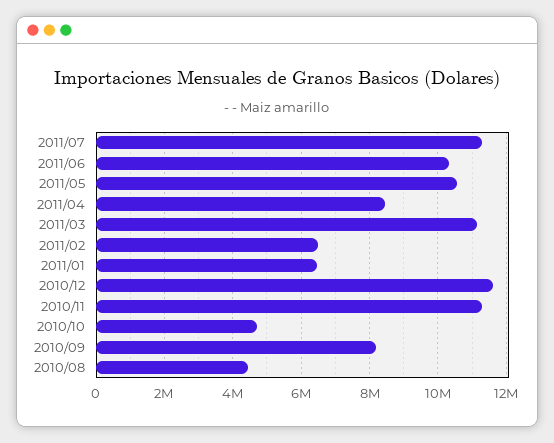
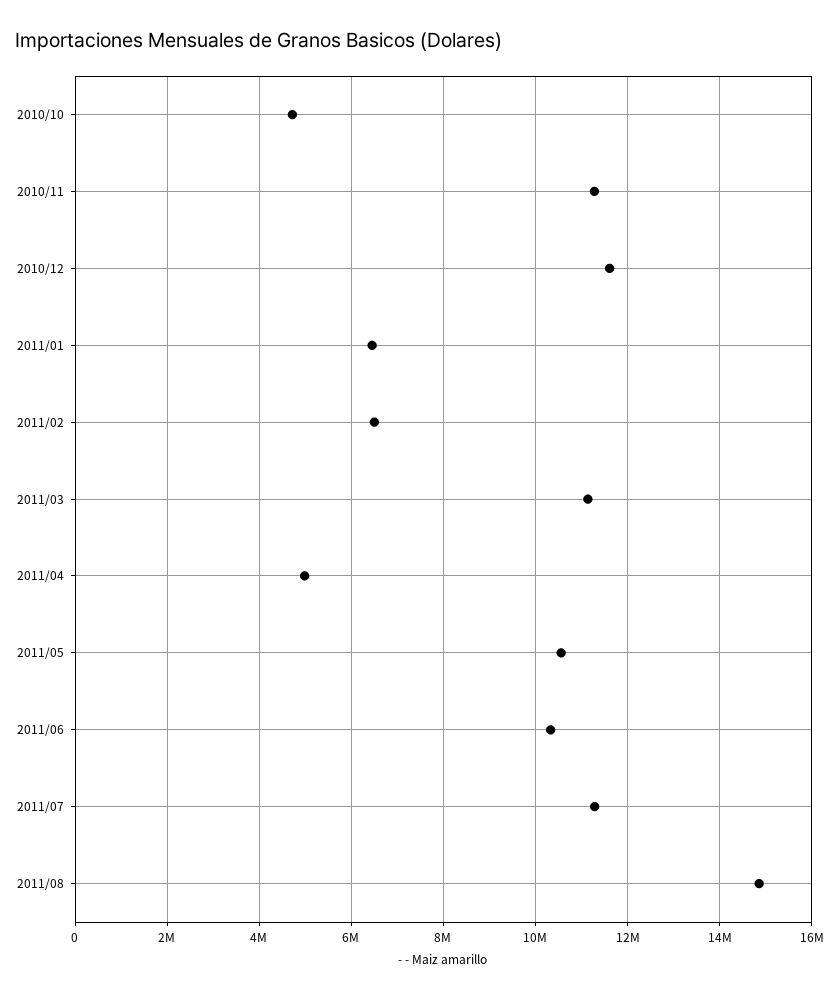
2011/04: 8400000 -> 5000000
2010/09: 8200000 -> none
2010/08: 4400000 -> none
2011/08: none -> 14800000

